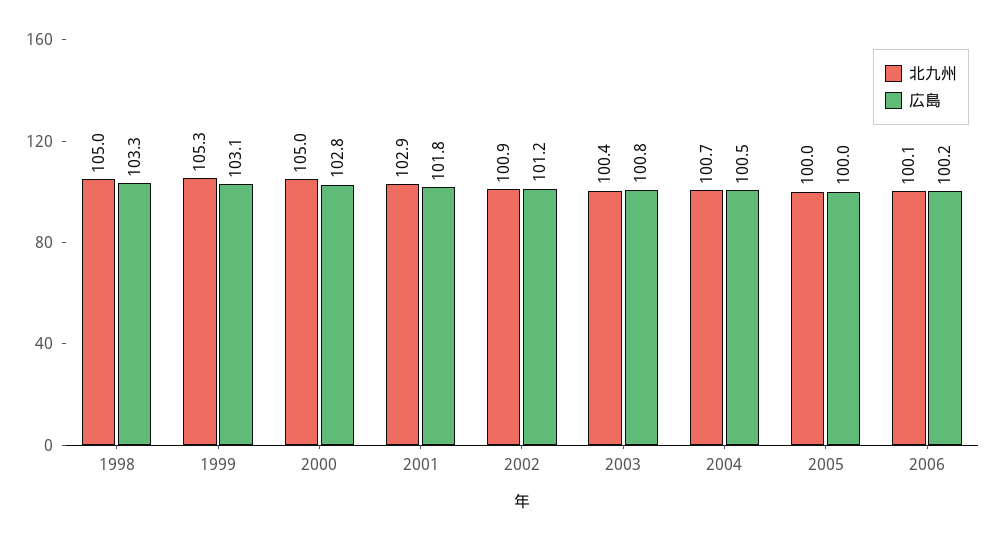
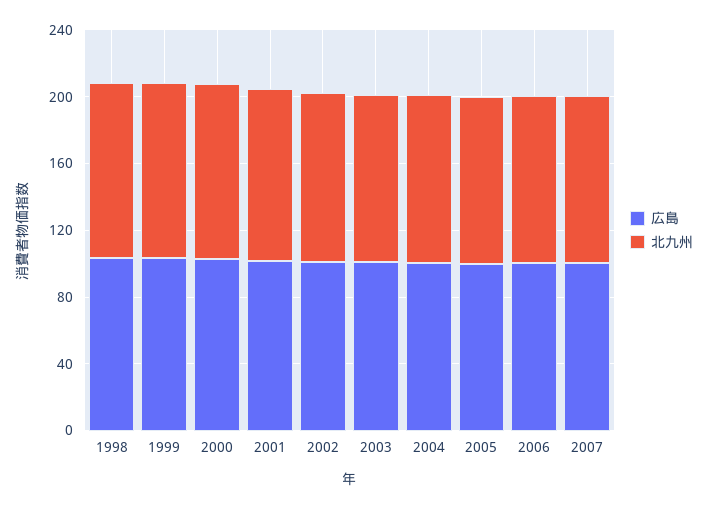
広島, 2007: none -> 100
北九州, 2007: none -> 100

